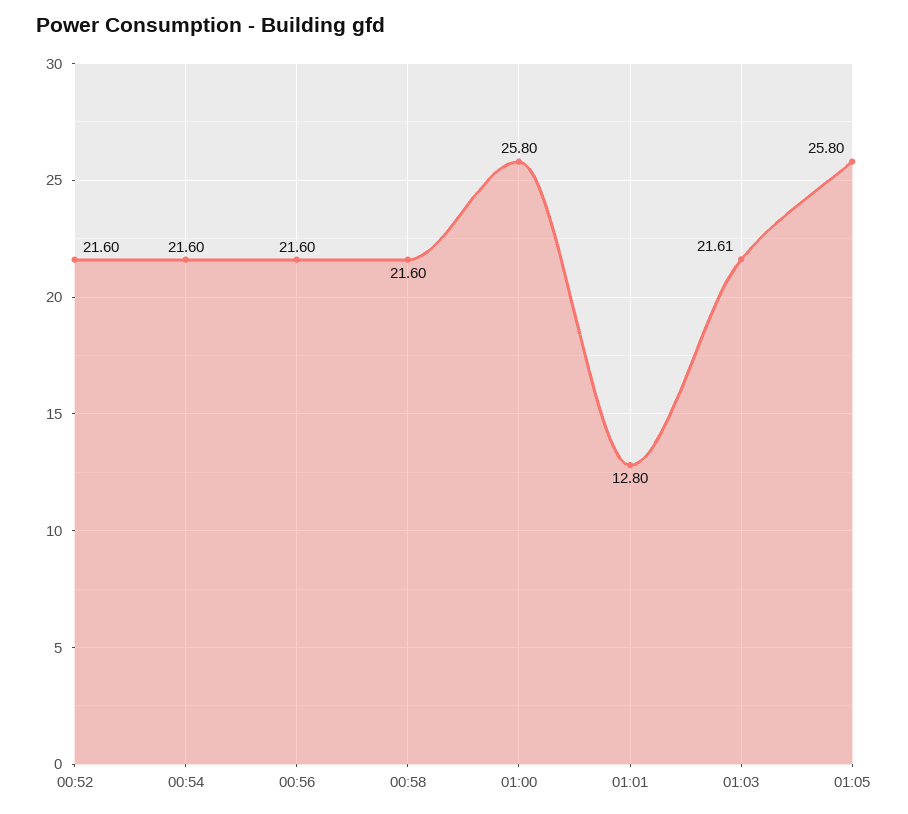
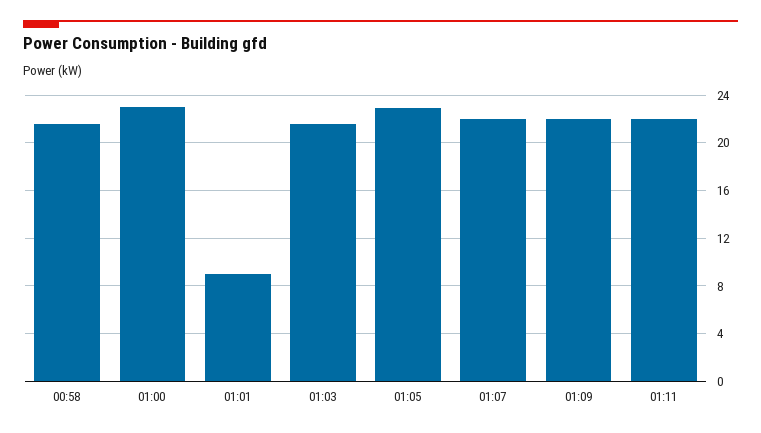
00:52: 21.6 -> none
00:54: 21.6 -> none
00:56: 21.6 -> none
01:00: 25.8 -> 23
01:01: 12.8 -> 9
01:05: 25.8 -> 23
01:07: none -> 22
01:09: none -> 22
01:11: none -> 22

